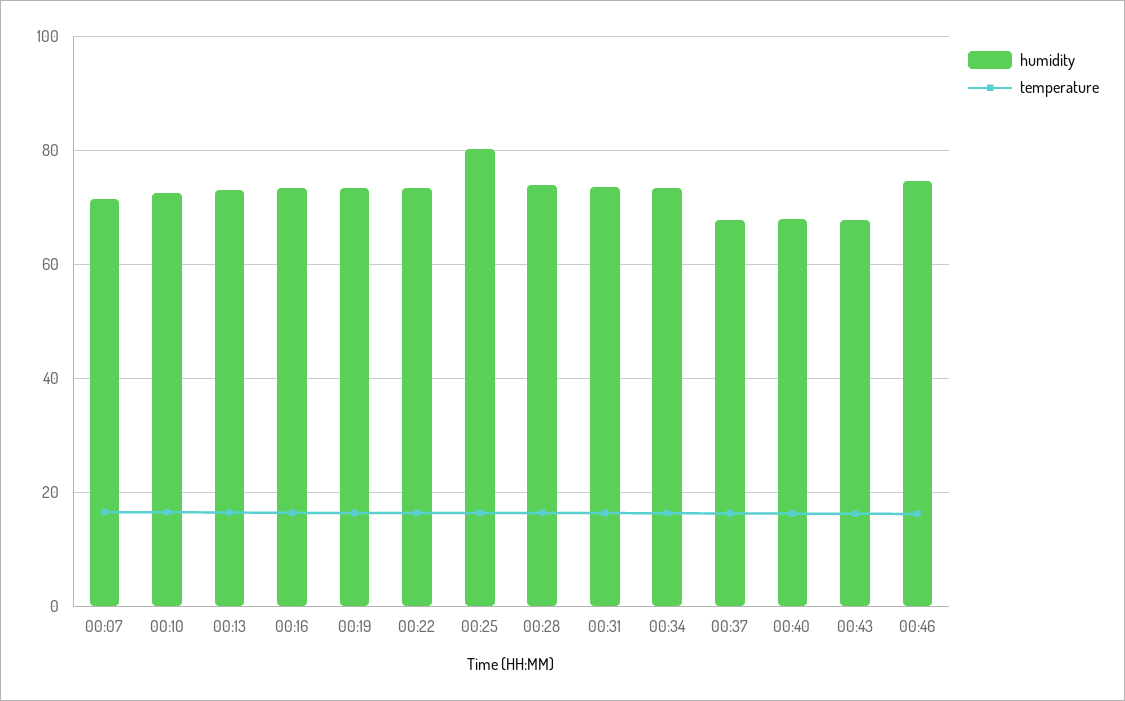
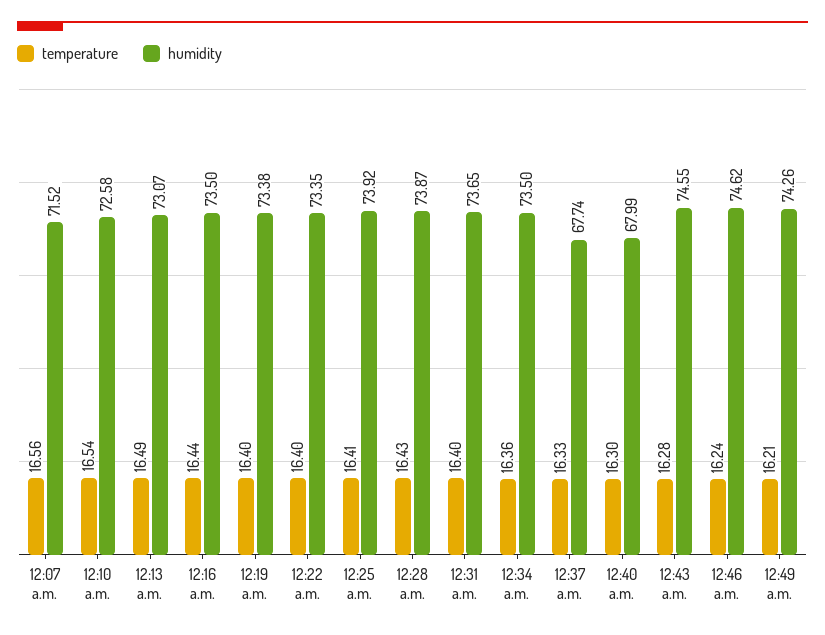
humidity, 00:25: 80 -> 73.92
humidity, 00:43: 68 -> 74.55
temperature, 12:49 a.m.: none -> 16.21
humidity, 12:49 a.m.: none -> 74.26

